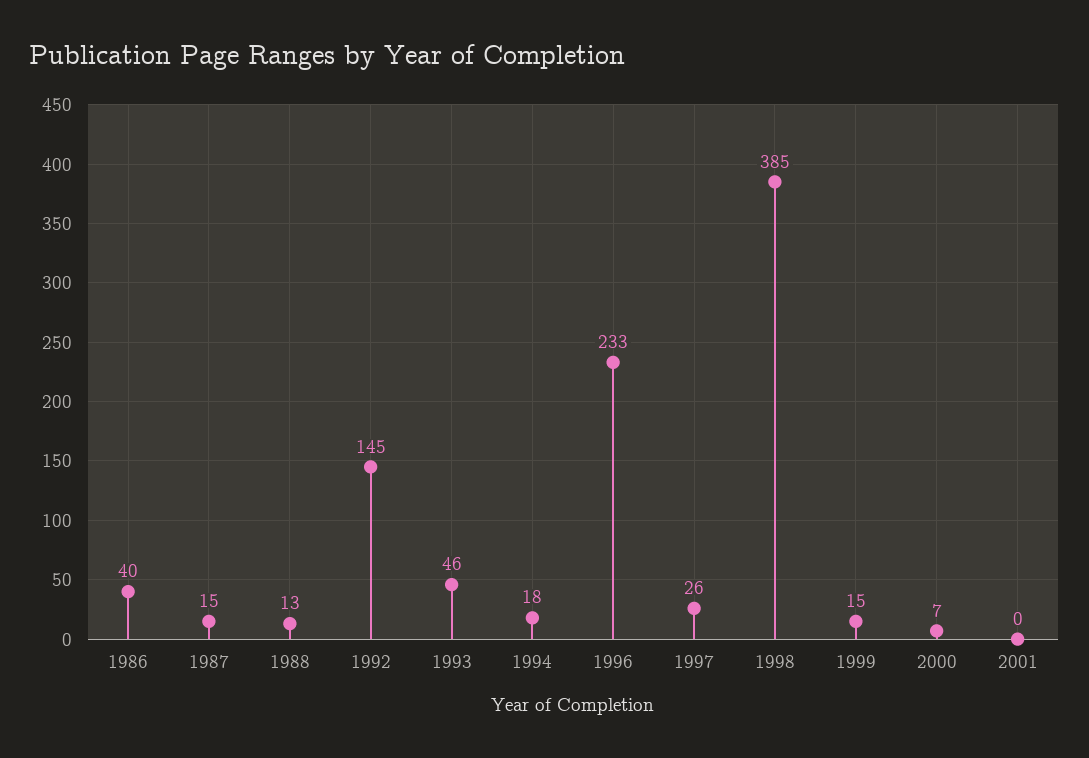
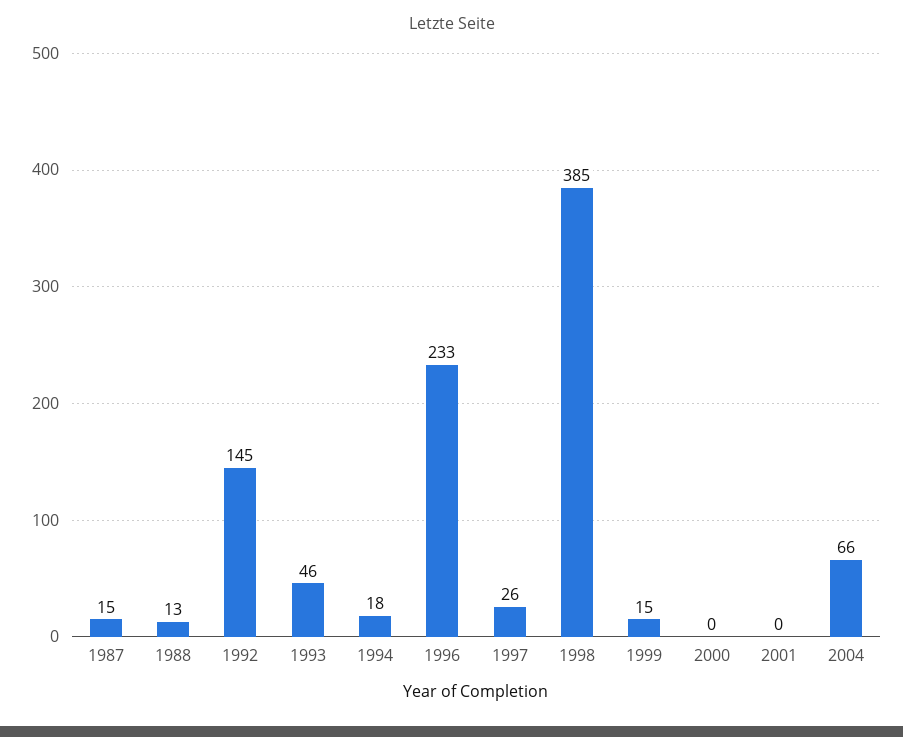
1986: 40 -> none
2000: 7 -> 0
2004: none -> 66

